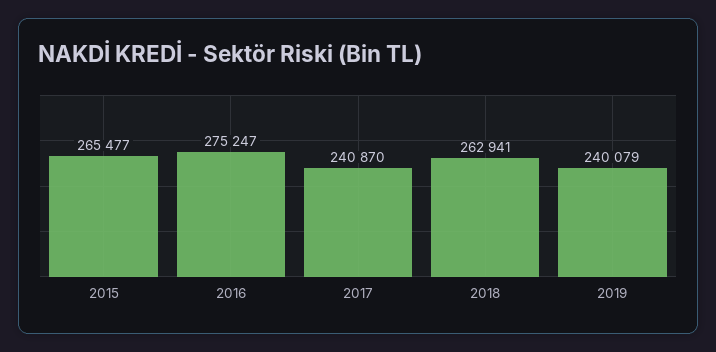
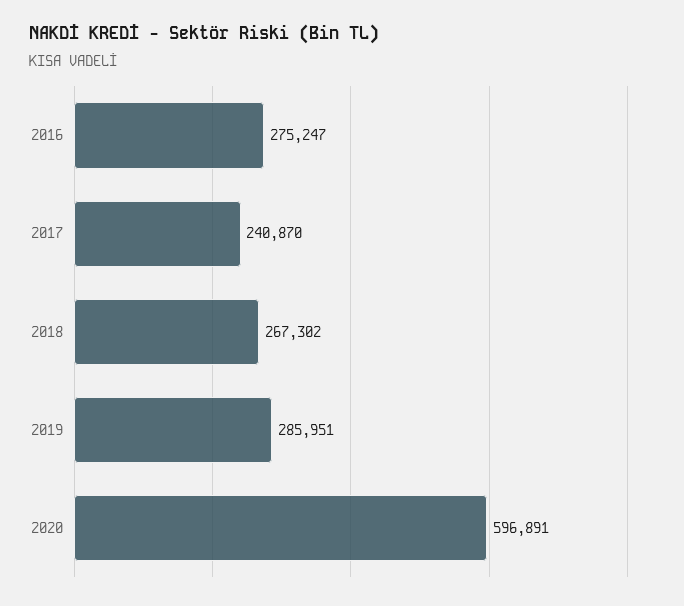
2015: 265477 -> none
2018: 262941 -> 267302
2019: 240079 -> 285951
2020: none -> 596891

